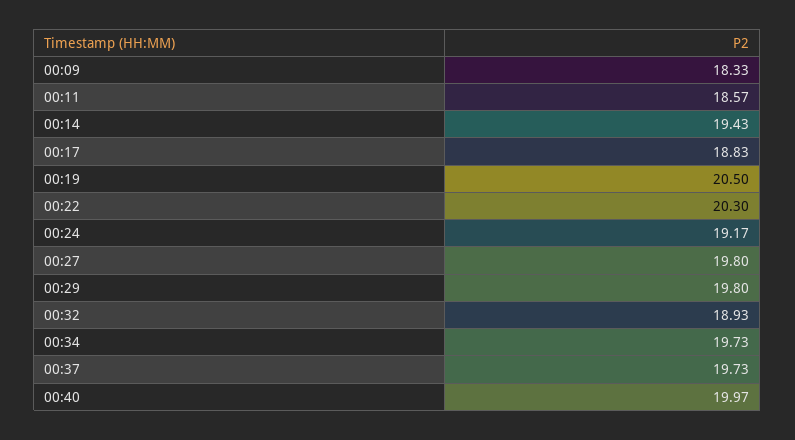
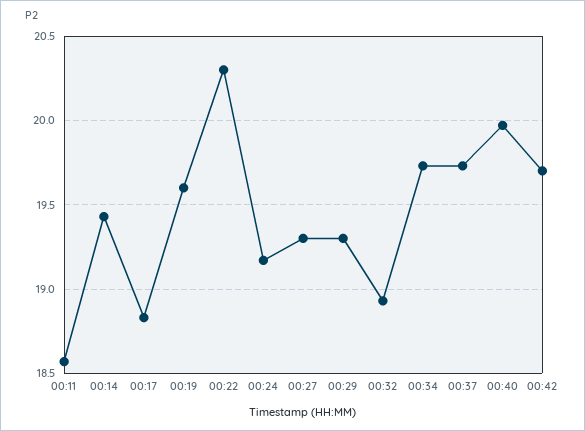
00:09: 18.33 -> none
00:19: 20.5 -> 19.6
00:27: 19.8 -> 19.3
00:29: 19.8 -> 19.3
00:42: none -> 19.7

